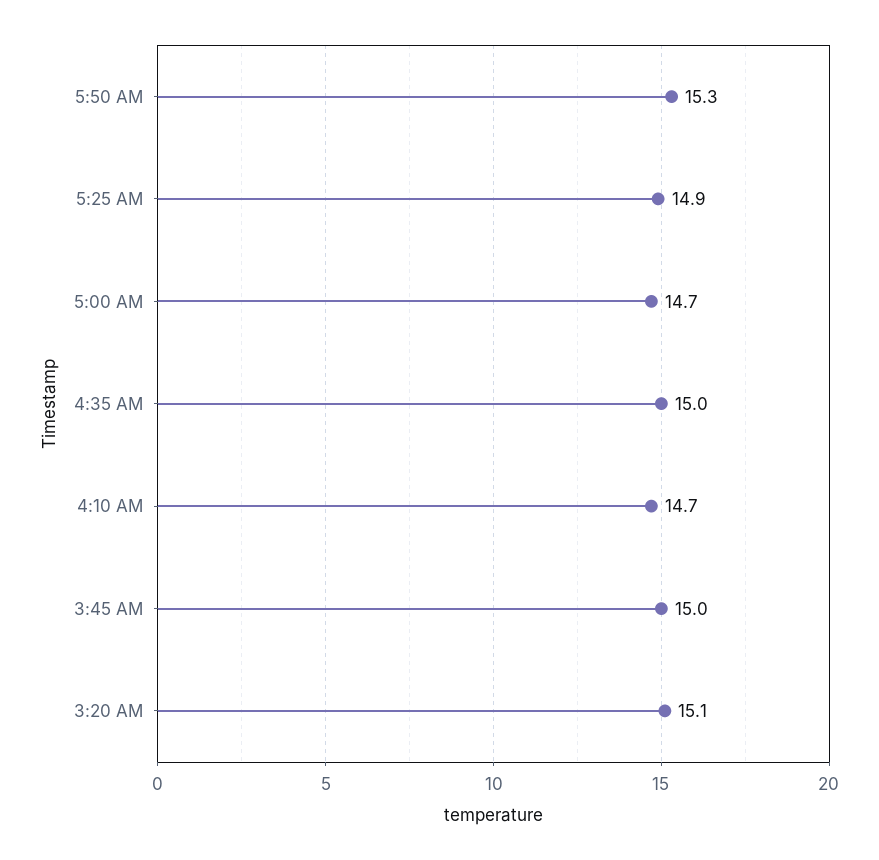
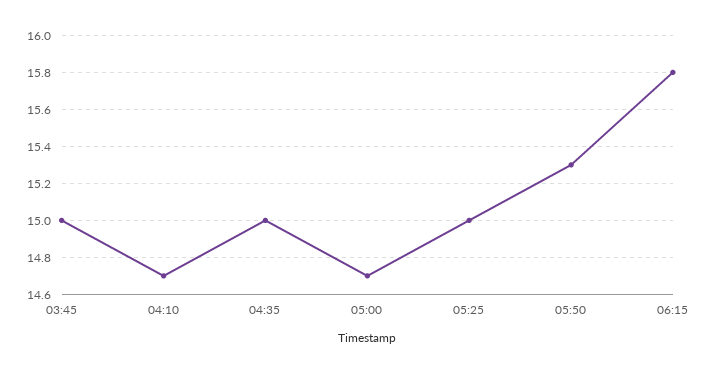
5:25 AM: 14.9 -> 15
3:20 AM: 15.1 -> none
06:15: none -> 15.8

